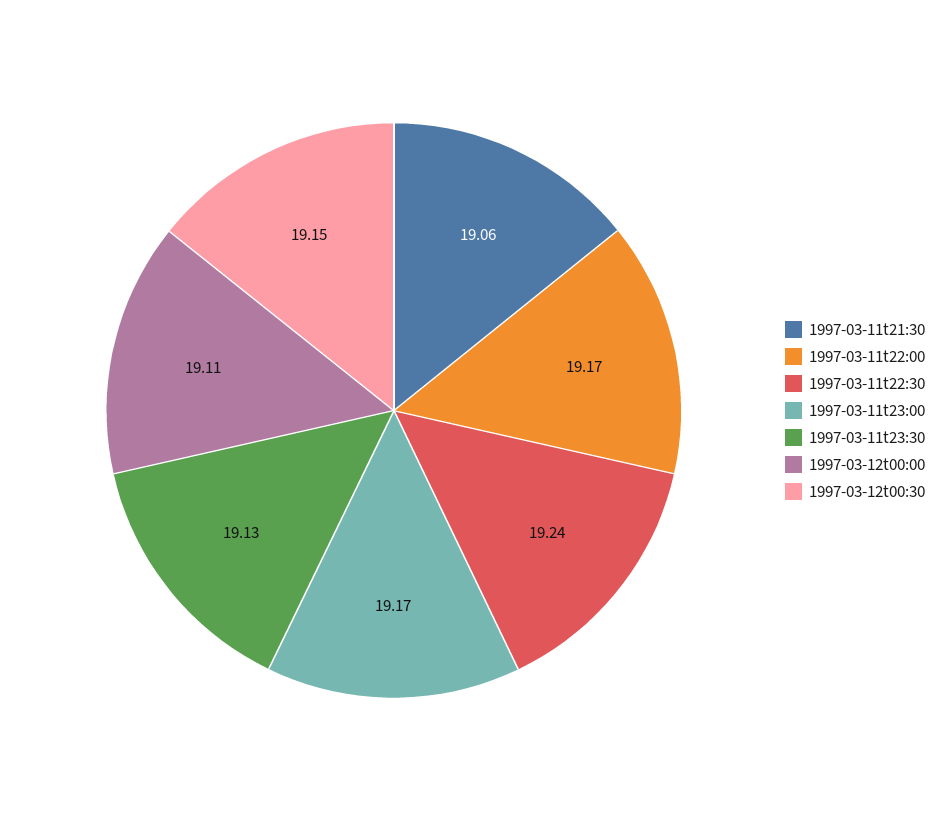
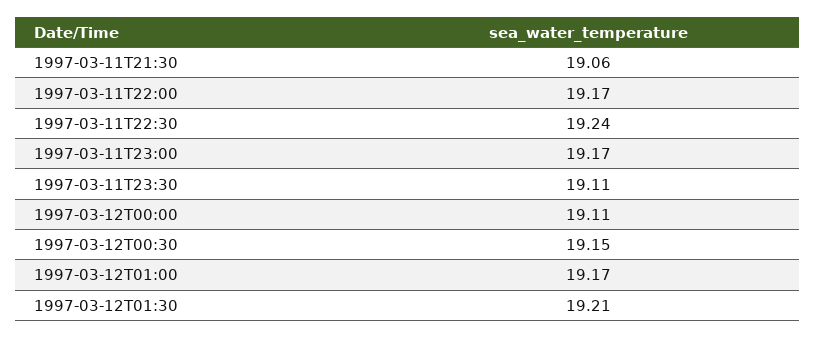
1997-03-11t23:30: 19.13 -> 19.11
1997-03-12T01:00: none -> 19.17
1997-03-12T01:30: none -> 19.21

